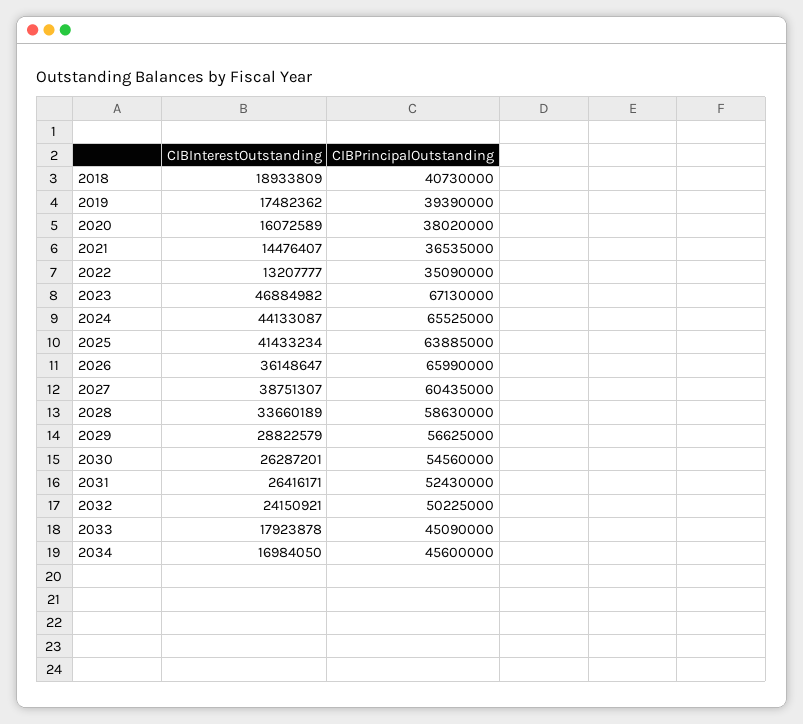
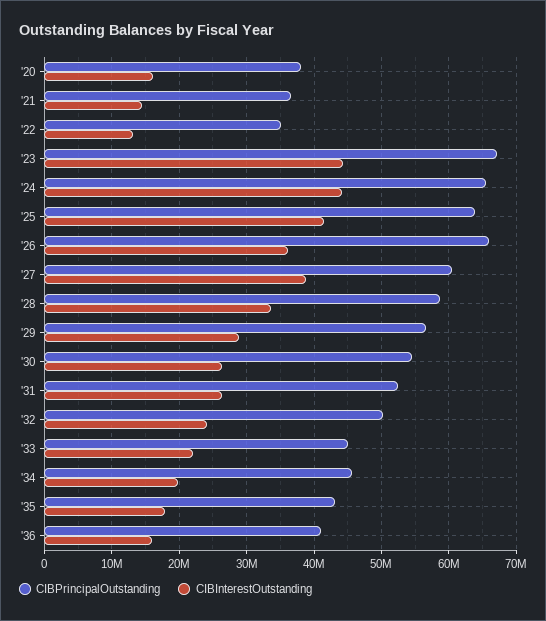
CIBInterestOutstanding, 2018: 18933809 -> none
CIBPrincipalOutstanding, 2018: 40730000 -> none
CIBInterestOutstanding, 2019: 17482362 -> none
CIBPrincipalOutstanding, 2019: 39390000 -> none
CIBInterestOutstanding, 2023: 46884982 -> 44000000
CIBInterestOutstanding, 2033: 17923878 -> 22000000
CIBInterestOutstanding, 2034: 16984050 -> 20000000
CIBPrincipalOutstanding, '35: none -> 43000000
CIBInterestOutstanding, '35: none -> 18000000
CIBPrincipalOutstanding, '36: none -> 41000000
CIBInterestOutstanding, '36: none -> 16000000

